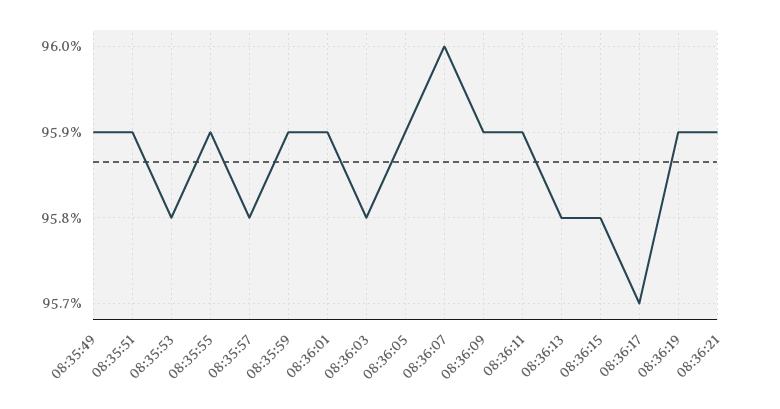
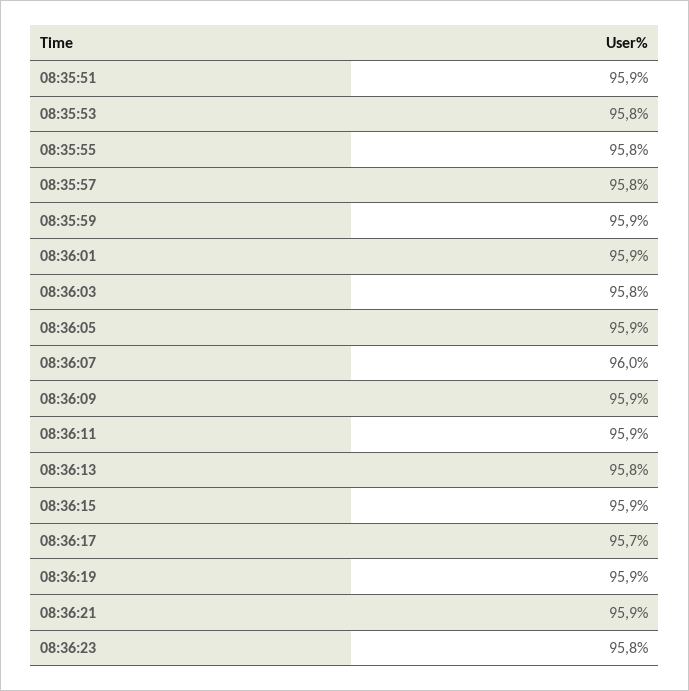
08:35:49: 95.9 -> none
08:35:55: 95.9 -> 95.8
08:36:15: 95.8 -> 95.9
08:36:23: none -> 95.8

